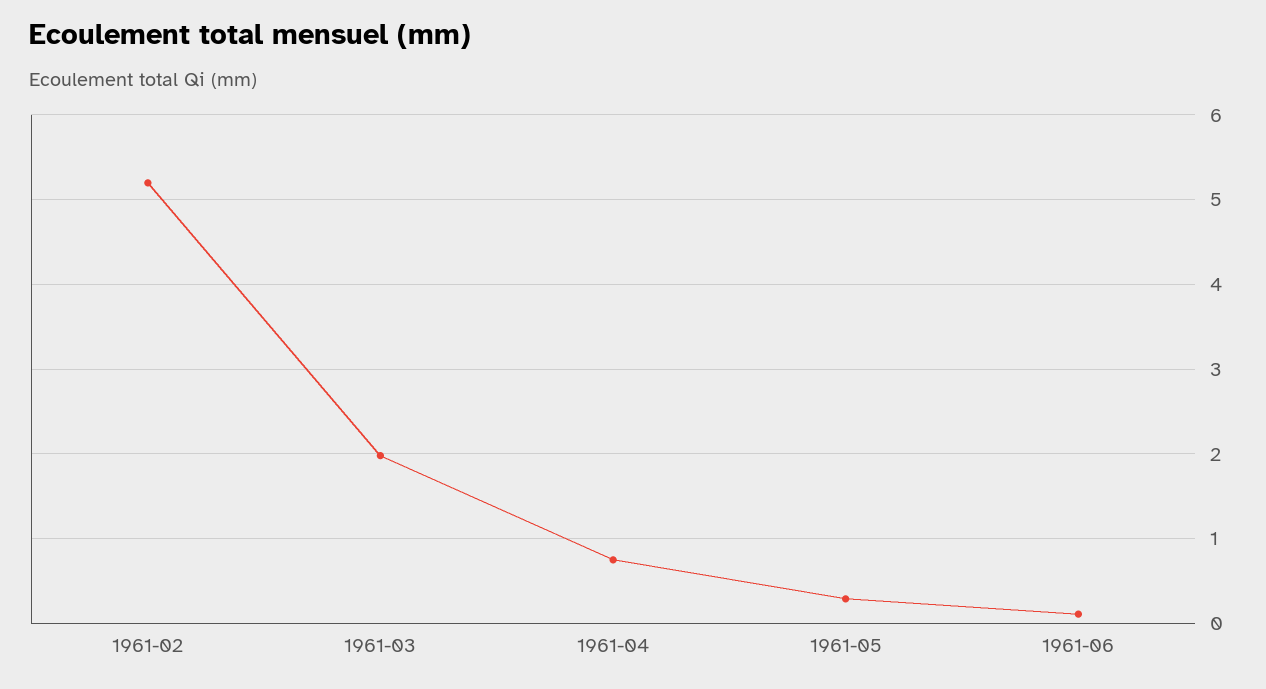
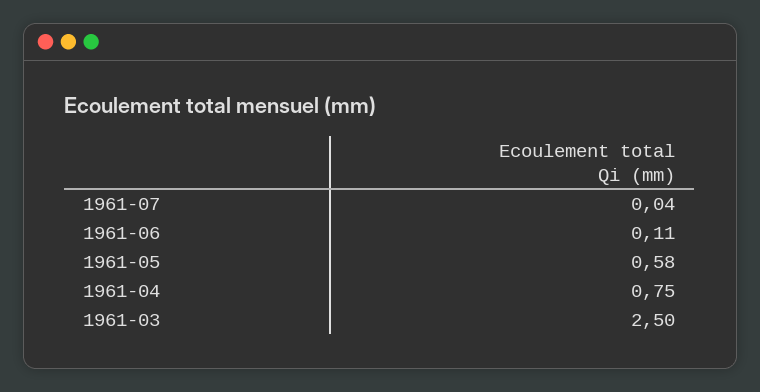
1961-02: 5.2 -> none
1961-03: 2 -> 2.5
1961-05: 0.3 -> 0.58
1961-07: none -> 0.04

